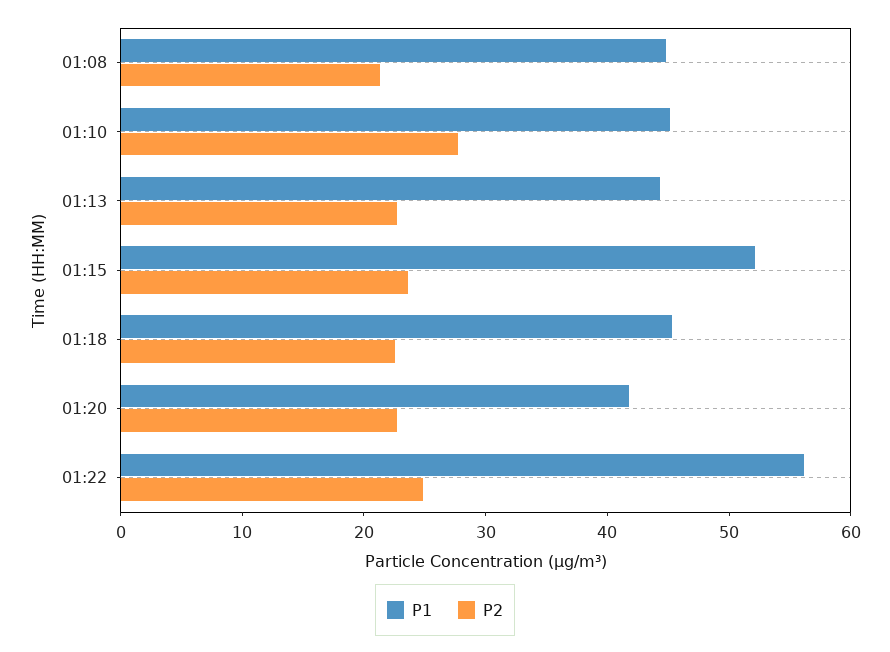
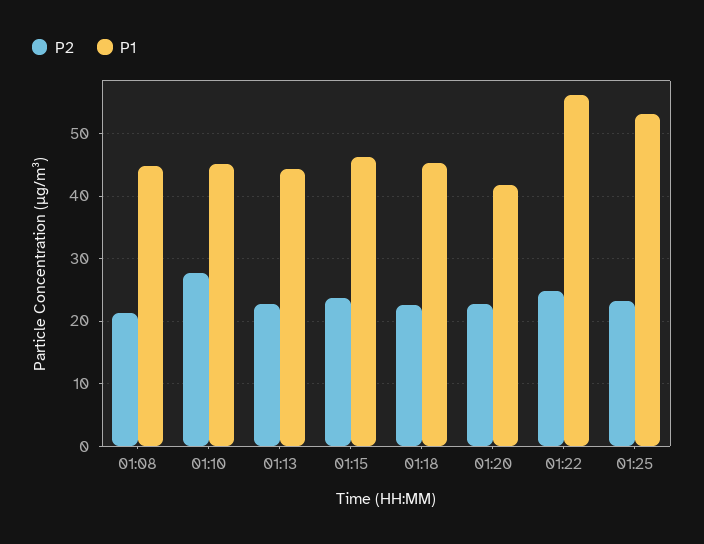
P1, 01:15: 52 -> 46
P2, 01:25: none -> 23
P1, 01:25: none -> 53

